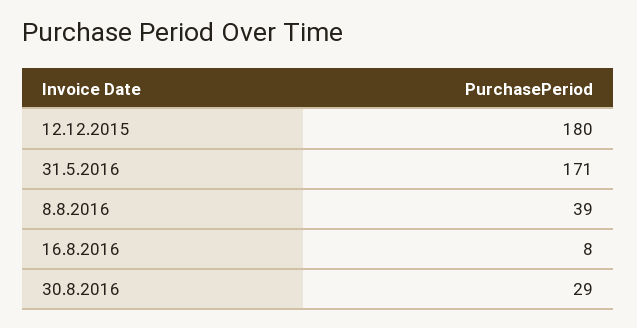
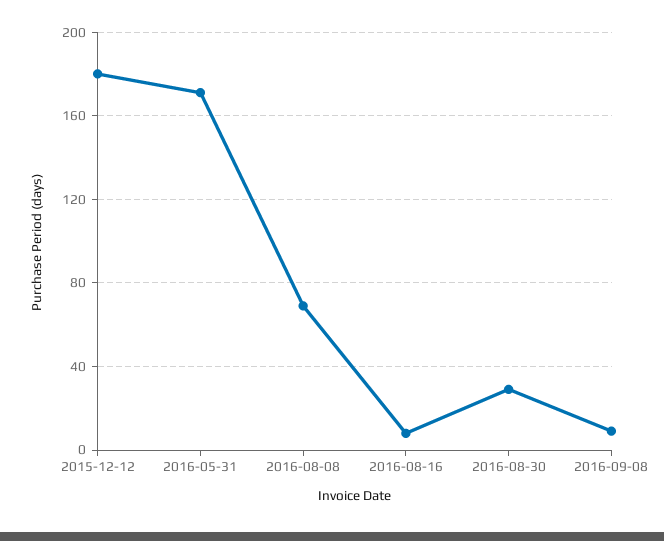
8.8.2016: 39 -> 70
2016-09-08: none -> 10

